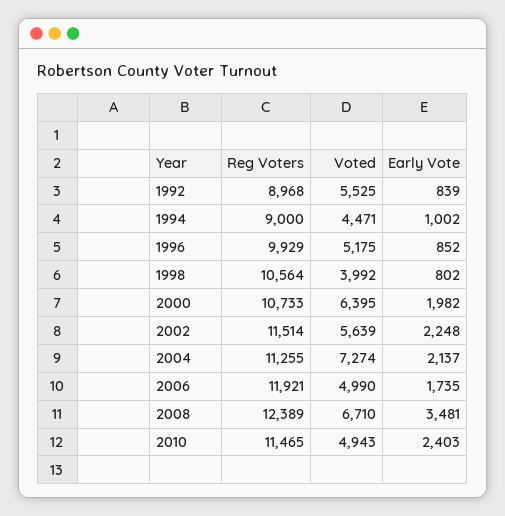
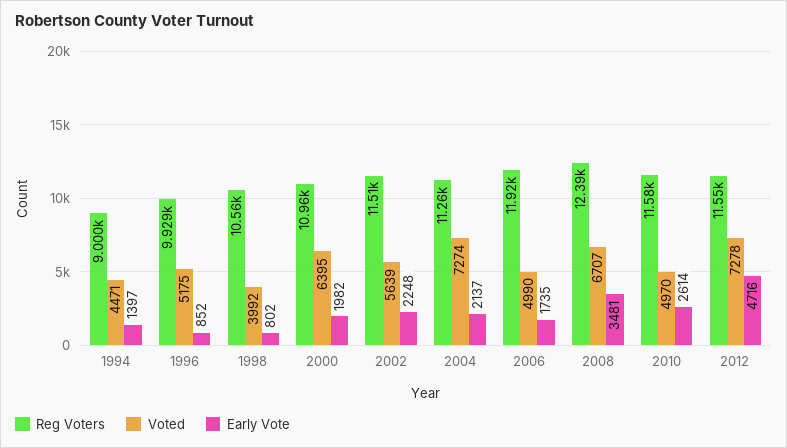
Reg Voters, 1992: 8968 -> none
Voted, 1992: 5525 -> none
Early Vote, 1992: 839 -> none
Early Vote, 1994: 1002 -> 1397
Reg Voters, 2000: 10733 -> 10960
Voted, 2008: 6710 -> 6707
Reg Voters, 2010: 11465 -> 11580
Voted, 2010: 4943 -> 4970
Early Vote, 2010: 2403 -> 2614
Reg Voters, 2012: none -> 11550
Voted, 2012: none -> 7278
Early Vote, 2012: none -> 4716

